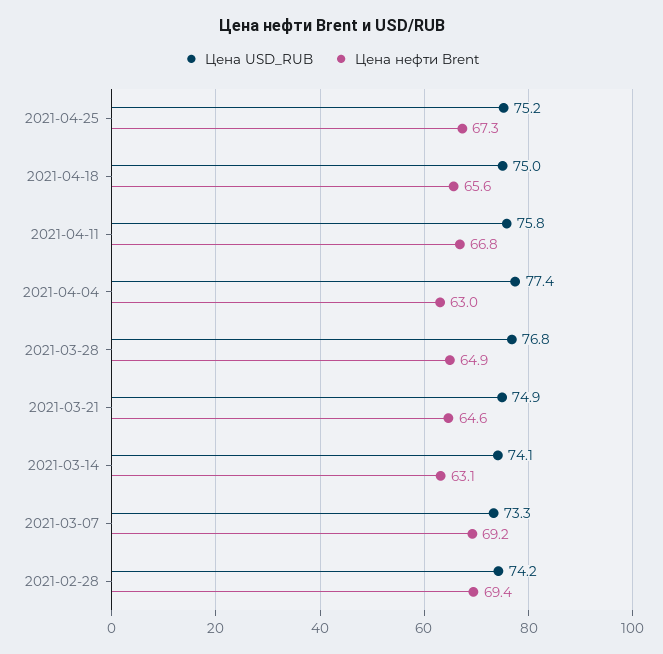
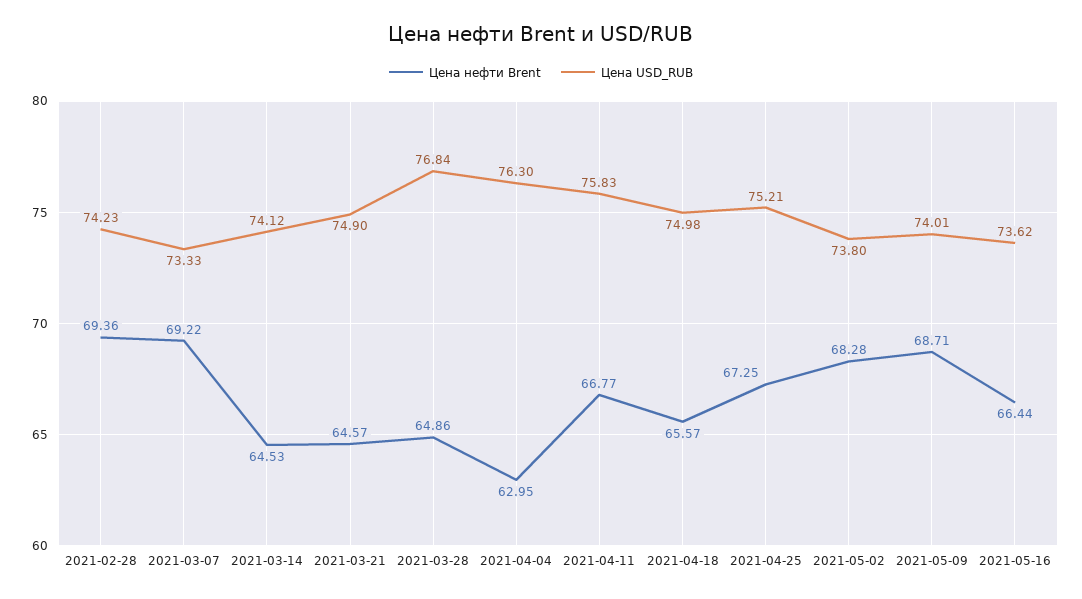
Цена USD_RUB, 2021-04-04: 77.4 -> 76.3
Цена нефти Brent, 2021-03-14: 63.1 -> 64.53
Цена нефти Brent, 2021-05-02: none -> 68.28
Цена USD_RUB, 2021-05-02: none -> 73.8
Цена нефти Brent, 2021-05-09: none -> 68.71
Цена USD_RUB, 2021-05-09: none -> 74.01
Цена нефти Brent, 2021-05-16: none -> 66.44
Цена USD_RUB, 2021-05-16: none -> 73.62

